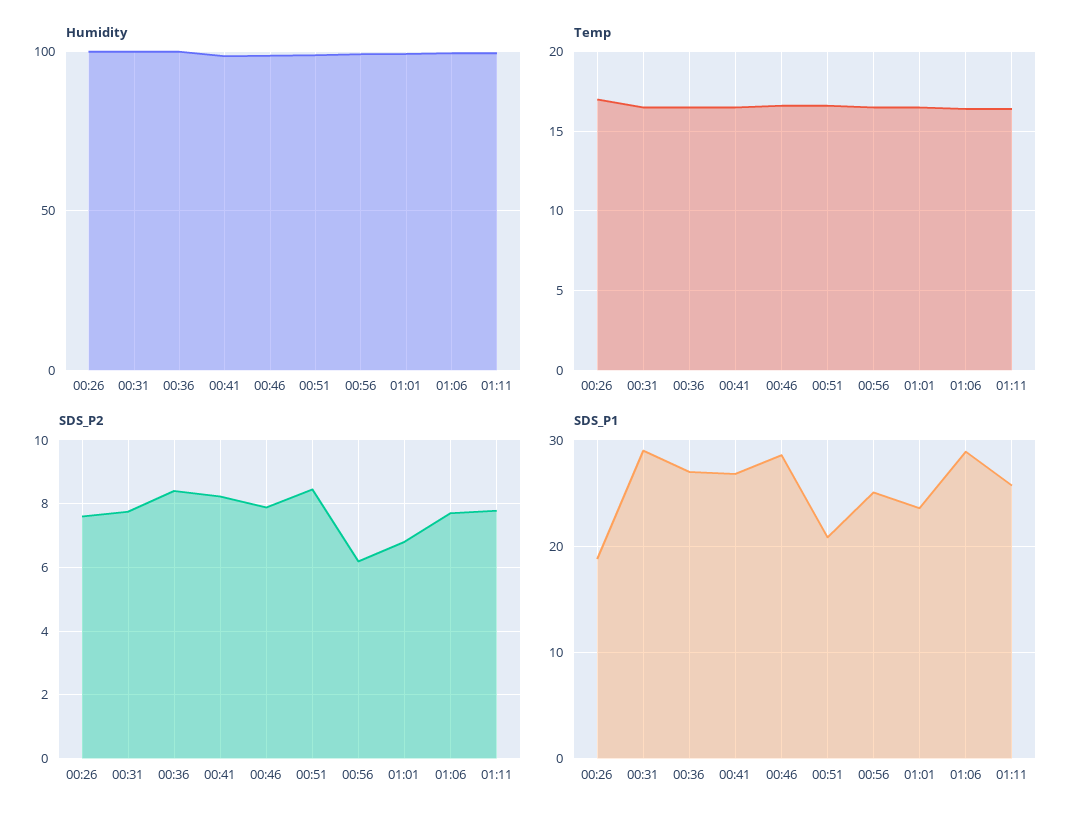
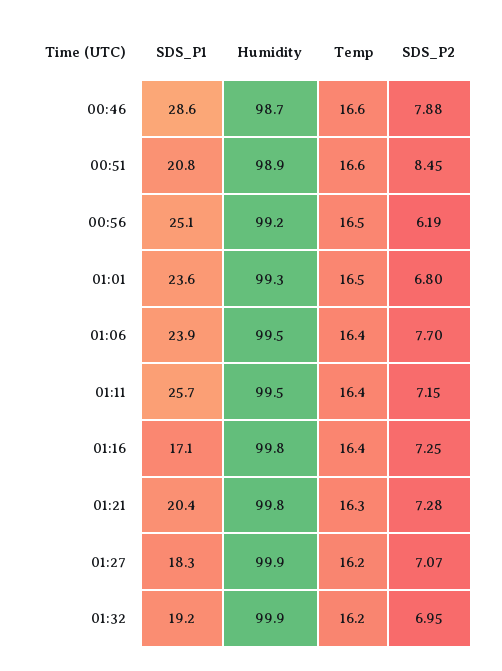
Humidity, 00:26: 100 -> none
Humidity, 00:31: 100 -> none
Humidity, 00:36: 100 -> none
Humidity, 00:41: 100 -> none
Temp, 00:26: 17 -> none
Temp, 00:31: 16.5 -> none
Temp, 00:36: 16.5 -> none
Temp, 00:41: 16.5 -> none
SDS_P2, 00:26: 7.6 -> none
SDS_P2, 00:31: 7.8 -> none
SDS_P2, 00:36: 8.4 -> none
SDS_P2, 00:41: 8.2 -> none
SDS_P2, 01:11: 7.8 -> 7.15
SDS_P1, 00:26: 19 -> none
SDS_P1, 00:31: 29 -> none
SDS_P1, 00:36: 27 -> none
SDS_P1, 00:41: 27 -> none
SDS_P1, 01:06: 29 -> 23.9
SDS_P1, 01:16: none -> 17.1
Humidity, 01:16: none -> 99.8
Temp, 01:16: none -> 16.4
SDS_P2, 01:16: none -> 7.25
SDS_P1, 01:21: none -> 20.4
Humidity, 01:21: none -> 99.8
Temp, 01:21: none -> 16.3
SDS_P2, 01:21: none -> 7.28
SDS_P1, 01:27: none -> 18.3
Humidity, 01:27: none -> 99.9
Temp, 01:27: none -> 16.2
SDS_P2, 01:27: none -> 7.07
SDS_P1, 01:32: none -> 19.2
Humidity, 01:32: none -> 99.9
Temp, 01:32: none -> 16.2
SDS_P2, 01:32: none -> 6.95

